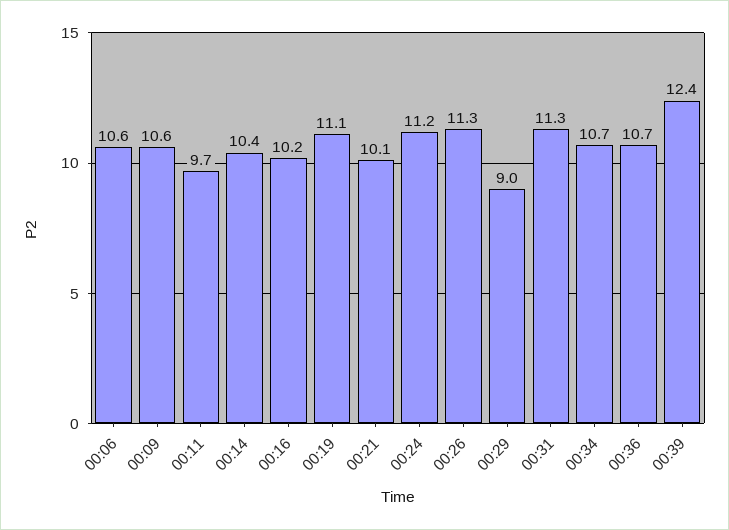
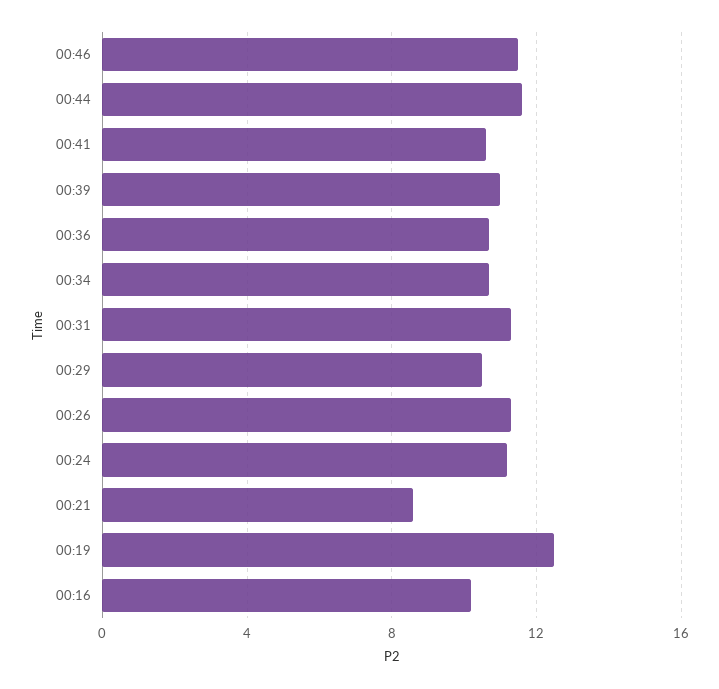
00:06: 10.6 -> none
00:09: 10.6 -> none
00:11: 9.7 -> none
00:14: 10.4 -> none
00:19: 11.1 -> 12.5
00:21: 10.1 -> 8.5
00:29: 9 -> 10.5
00:39: 12.4 -> 11
00:46: none -> 11.5
00:44: none -> 11.5
00:41: none -> 10.5

